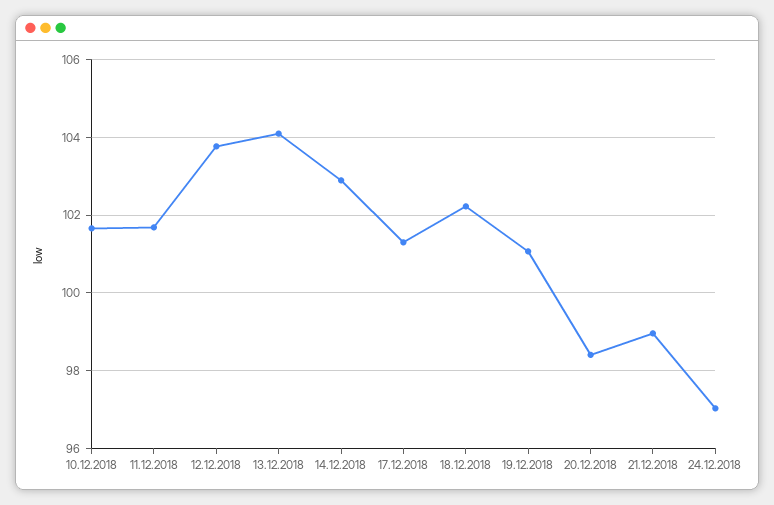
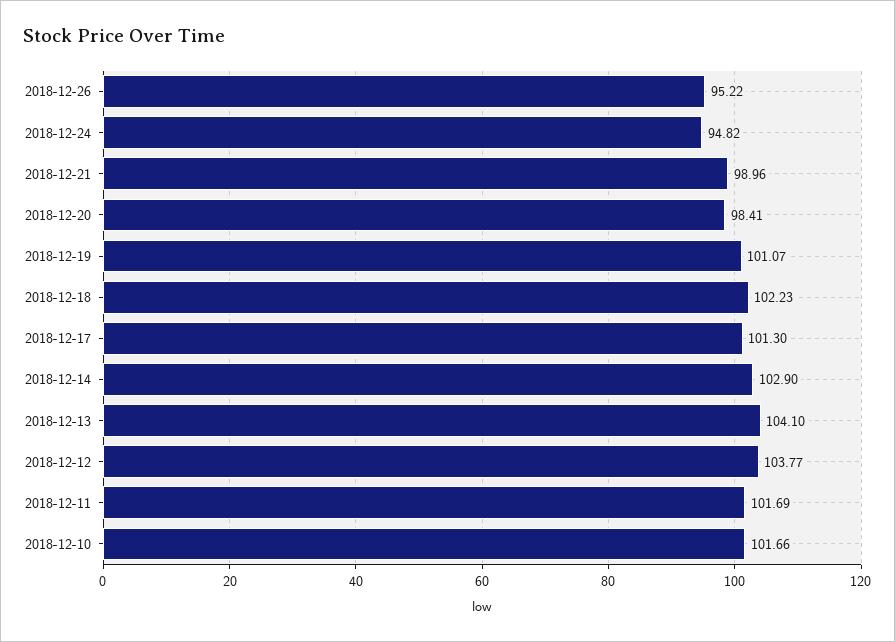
24.12.2018: 97 -> 94.82
2018-12-26: none -> 95.22

